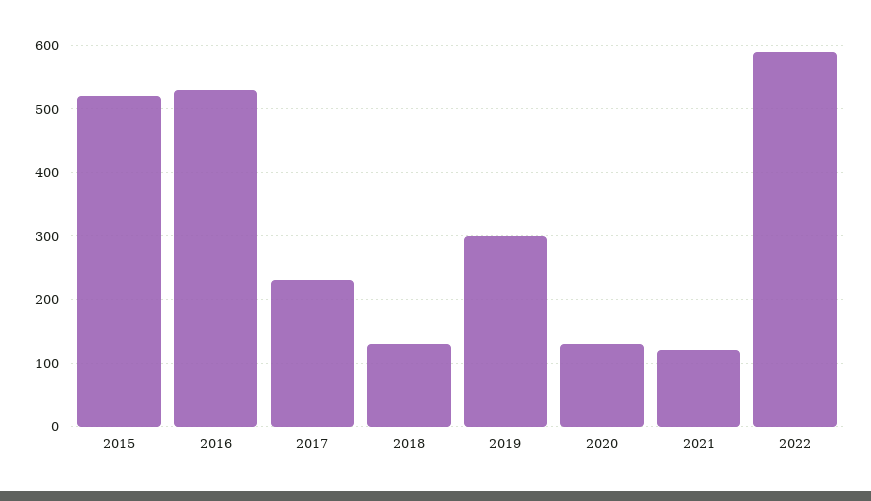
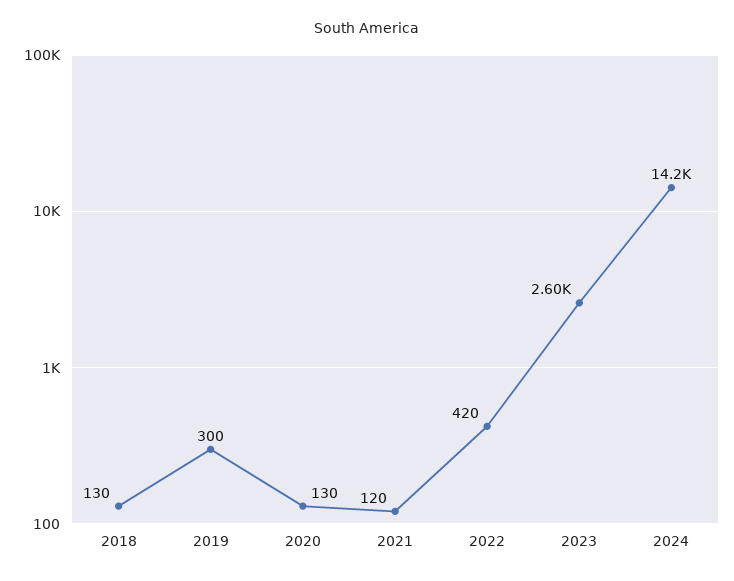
2015: 520 -> none
2016: 530 -> none
2017: 230 -> none
2022: 590 -> 420
2023: none -> 2600
2024: none -> 14200

